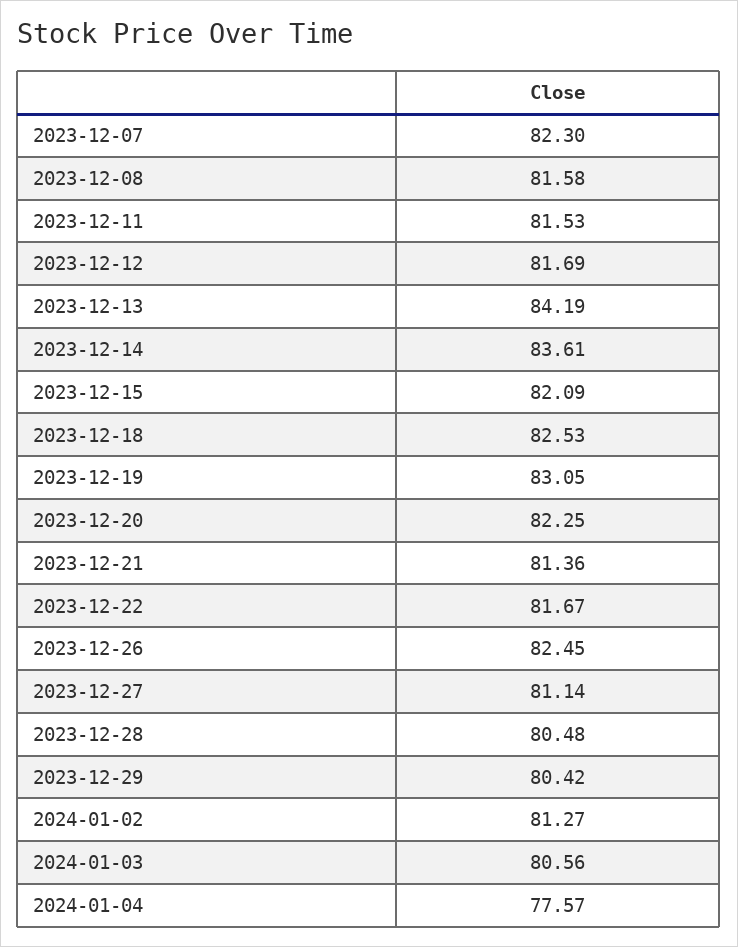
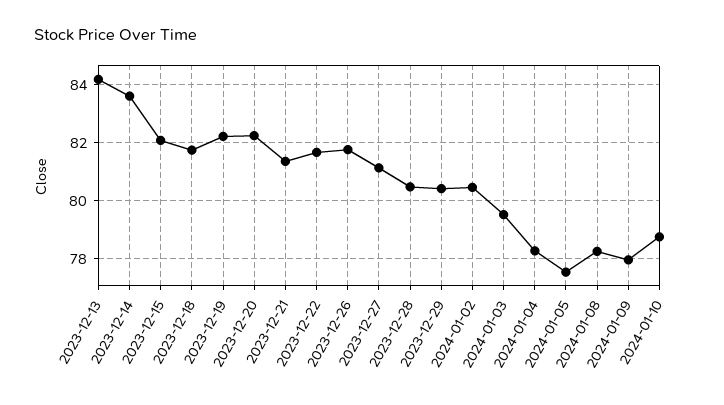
2023-12-07: 82.3 -> none
2023-12-08: 81.58 -> none
2023-12-11: 81.53 -> none
2023-12-12: 81.69 -> none
2023-12-18: 82.53 -> 81.75
2023-12-19: 83.05 -> 82.25
2023-12-26: 82.45 -> 81.75
2024-01-02: 81.27 -> 80.5
2024-01-03: 80.56 -> 79.5
2024-01-04: 77.57 -> 78.25
2024-01-05: none -> 77.5
2024-01-08: none -> 78.25
2024-01-09: none -> 78
2024-01-10: none -> 78.75

